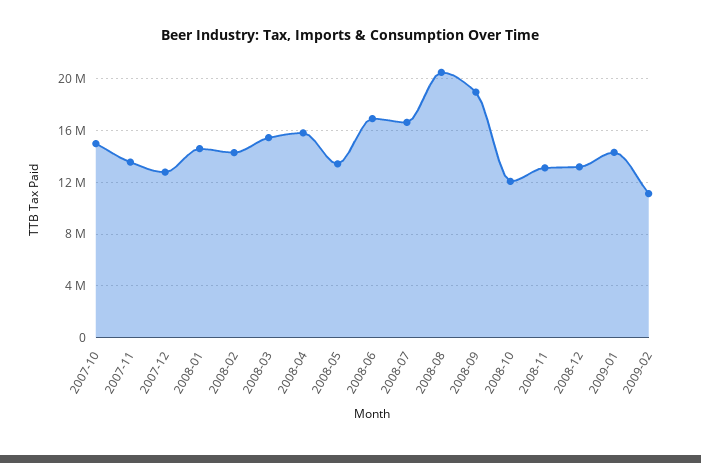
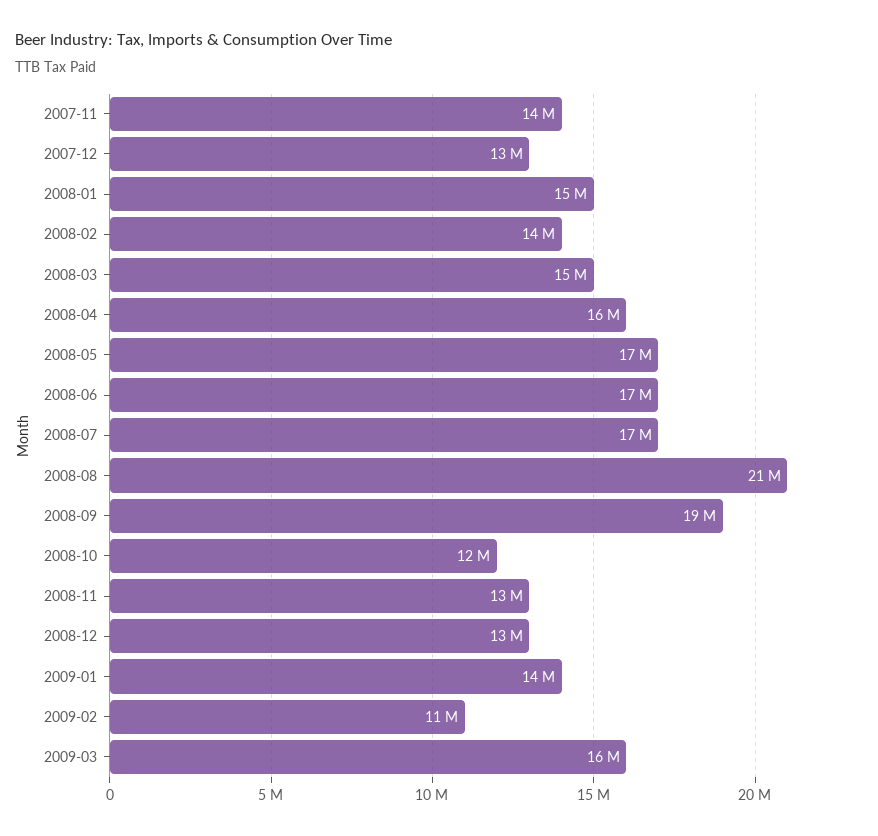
2007-10: 15000000 -> none
2008-05: 13500000 -> 17000000
2009-03: none -> 16000000

